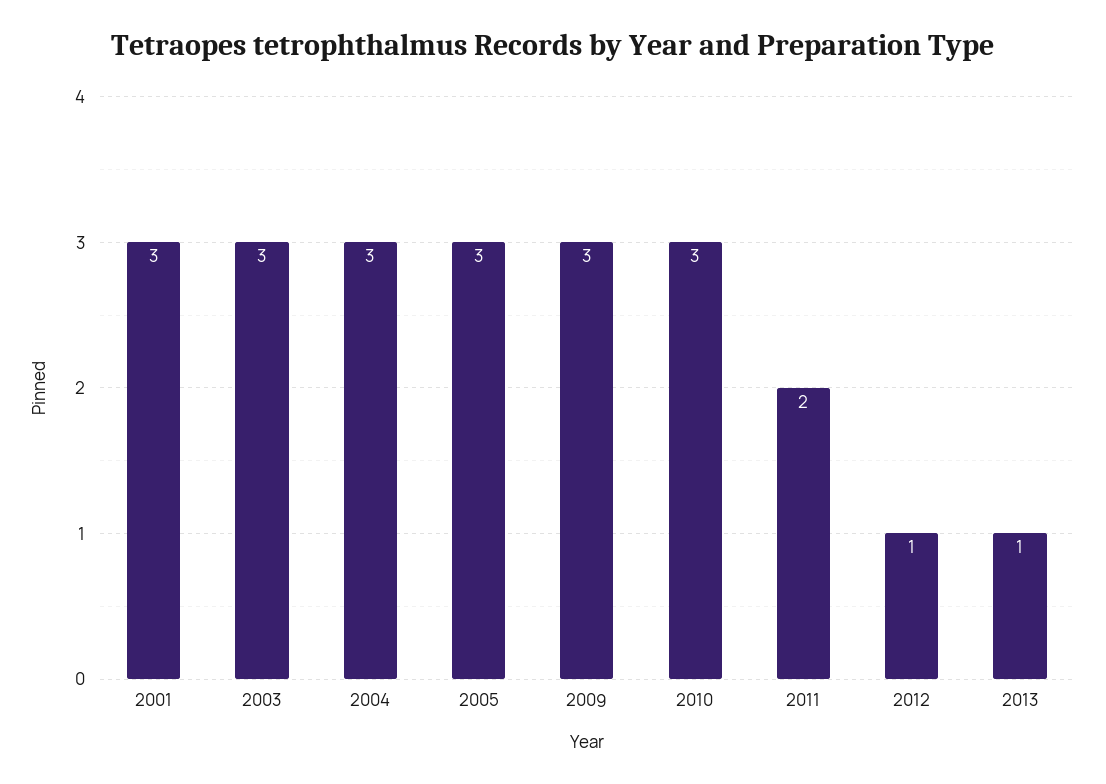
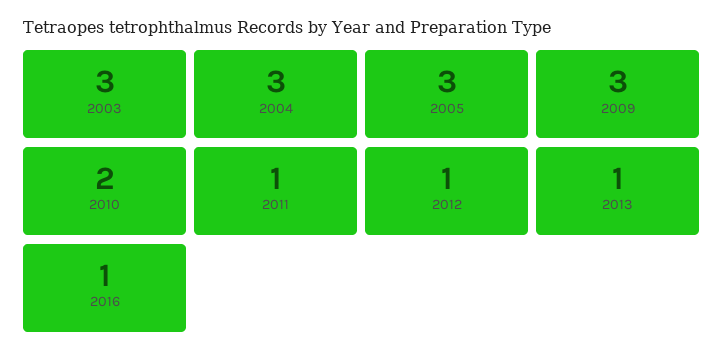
2001: 3 -> none
2010: 3 -> 2
2011: 2 -> 1
2016: none -> 1

